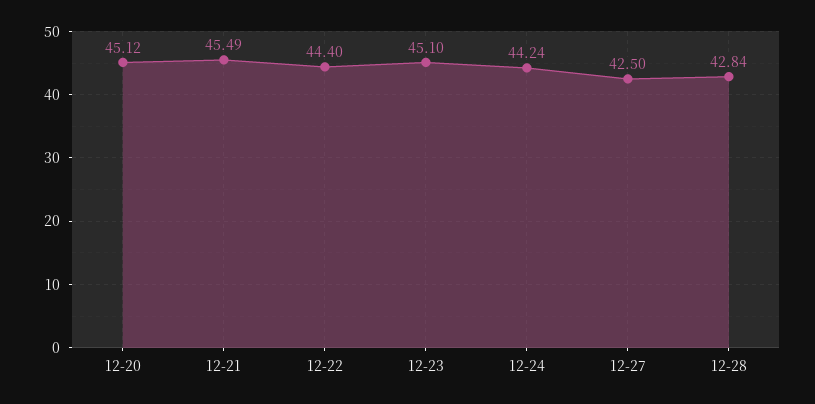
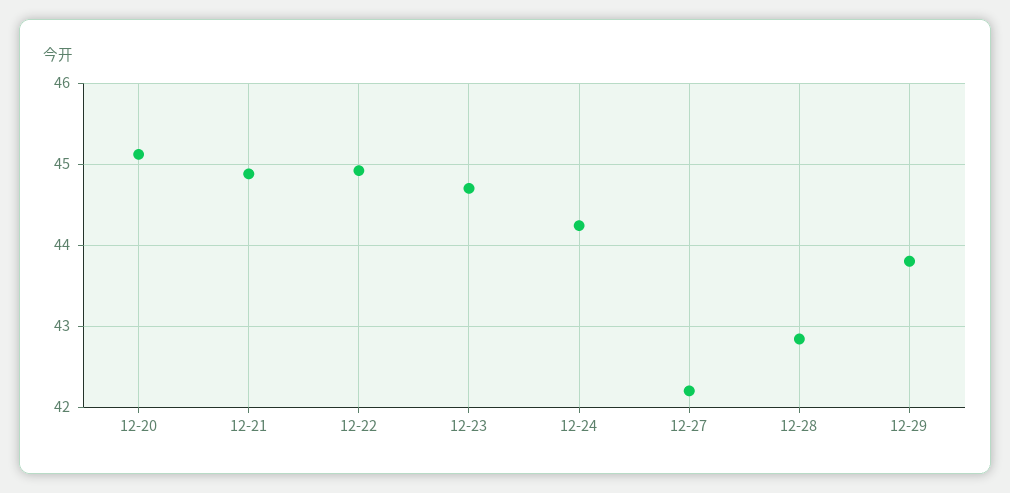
12-21: 45.49 -> 44.9
12-22: 44.4 -> 44.9
12-23: 45.1 -> 44.7
12-27: 42.5 -> 42.2
12-29: none -> 43.8

